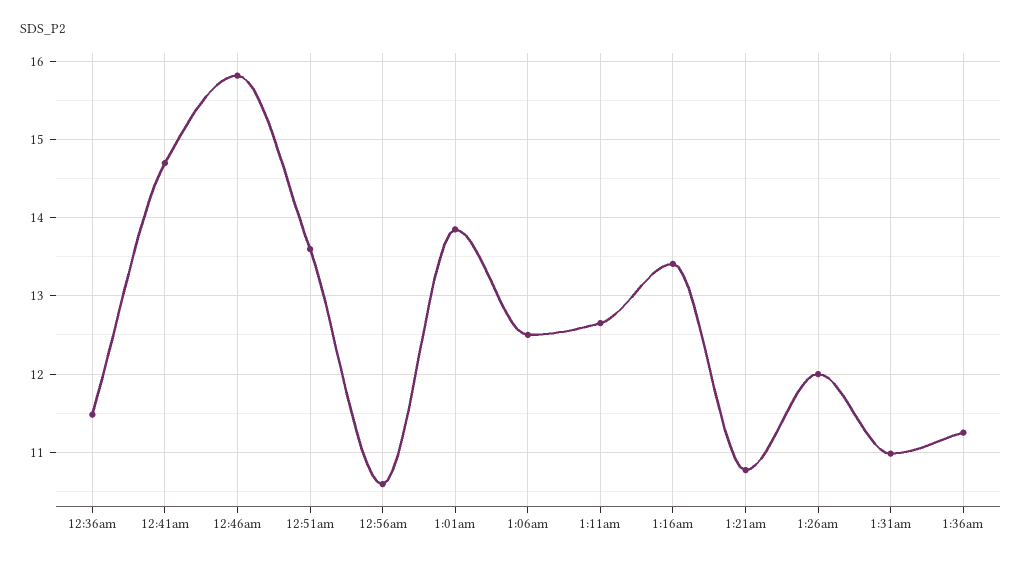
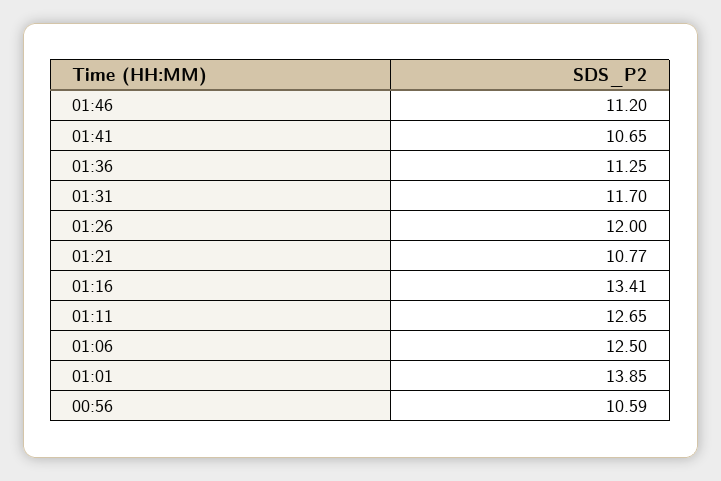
12:36am: 11.5 -> none
12:41am: 14.7 -> none
12:46am: 15.8 -> none
12:51am: 13.6 -> none
1:31am: 11 -> 11.7
01:46: none -> 11.2
01:41: none -> 10.65

